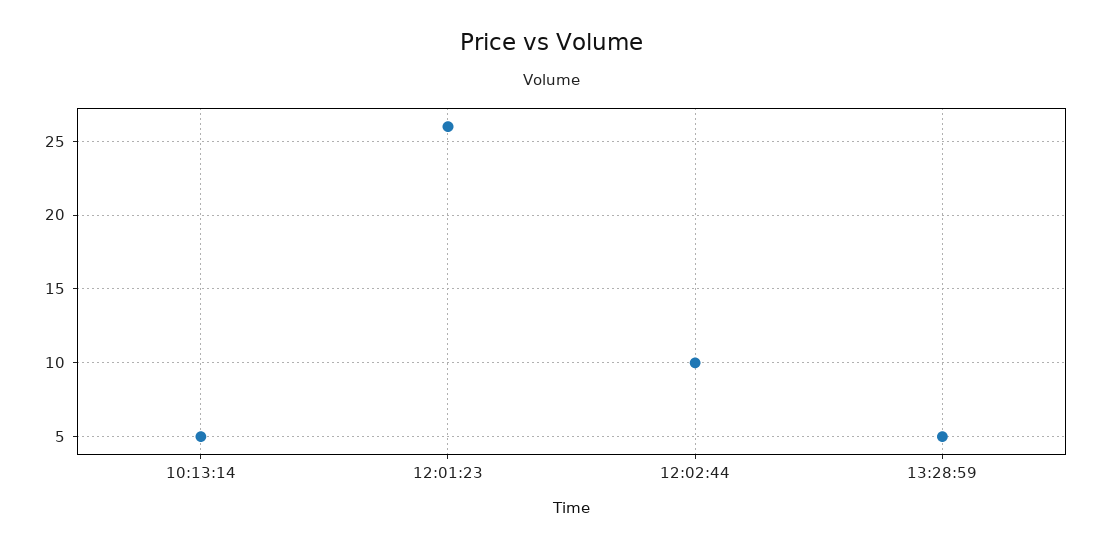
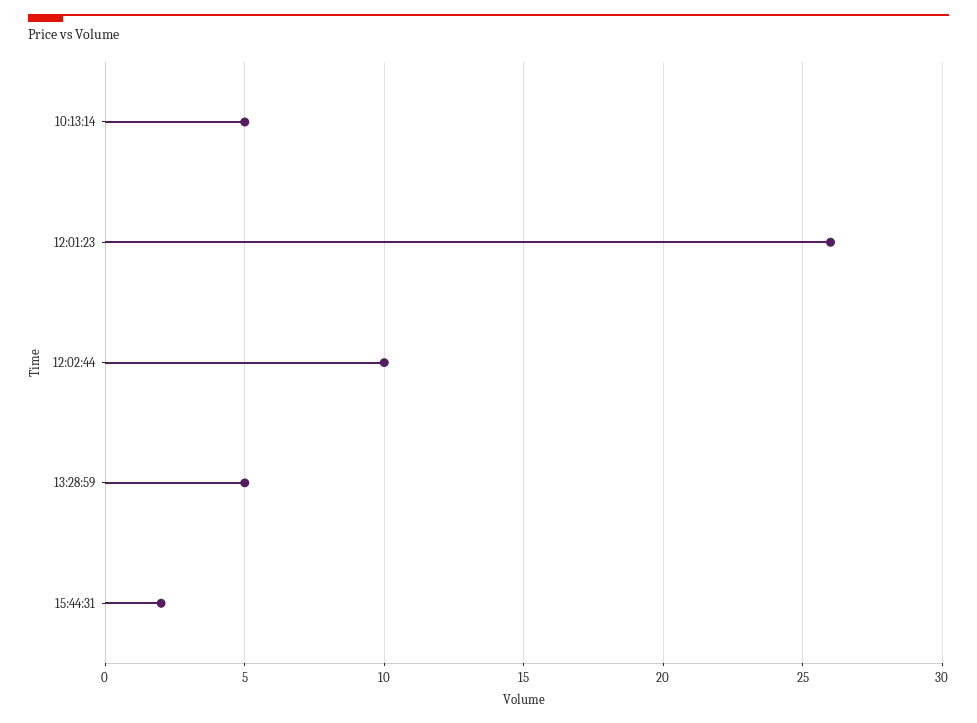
15:44:31: none -> 2

